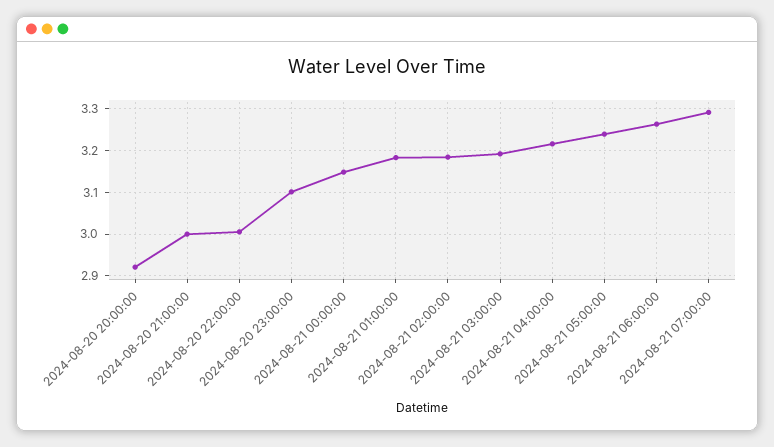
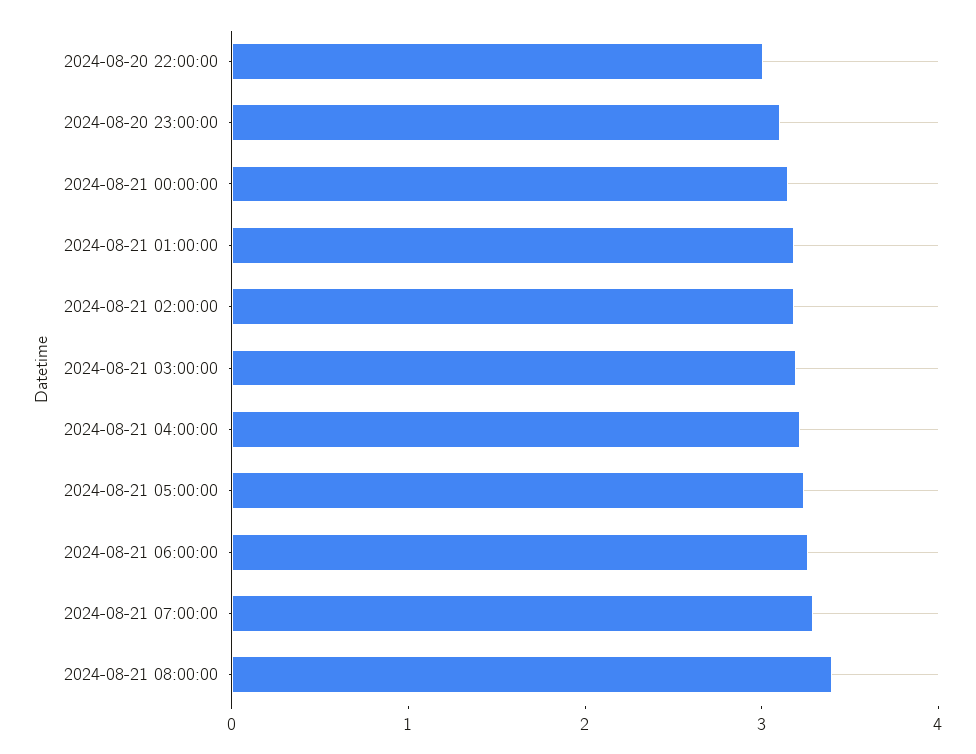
2024-08-20 20:00:00: 2.92 -> none
2024-08-20 21:00:00: 3 -> none
2024-08-21 08:00:00: none -> 3.4

